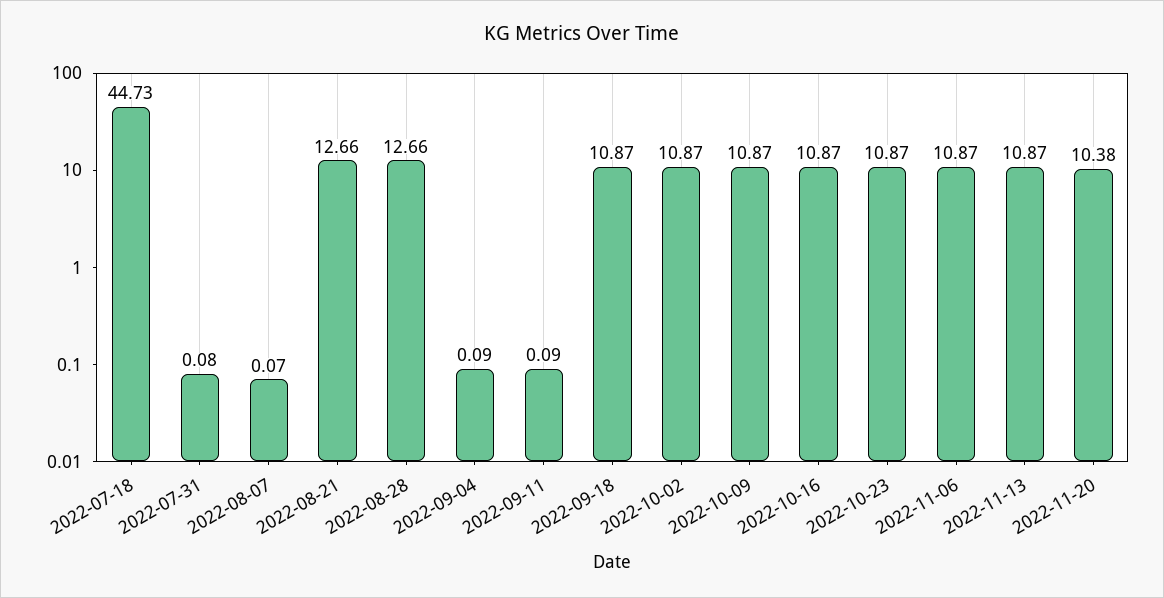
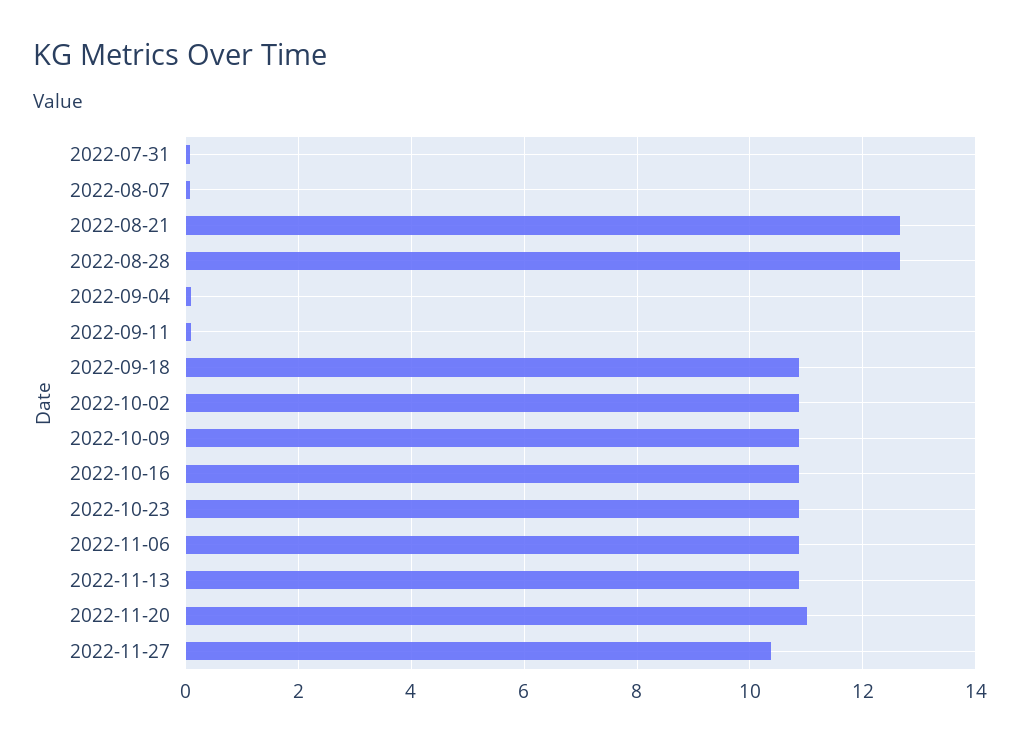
2022-07-18: 44.73 -> none
2022-11-20: 10.38 -> 11
2022-11-27: none -> 10.4

